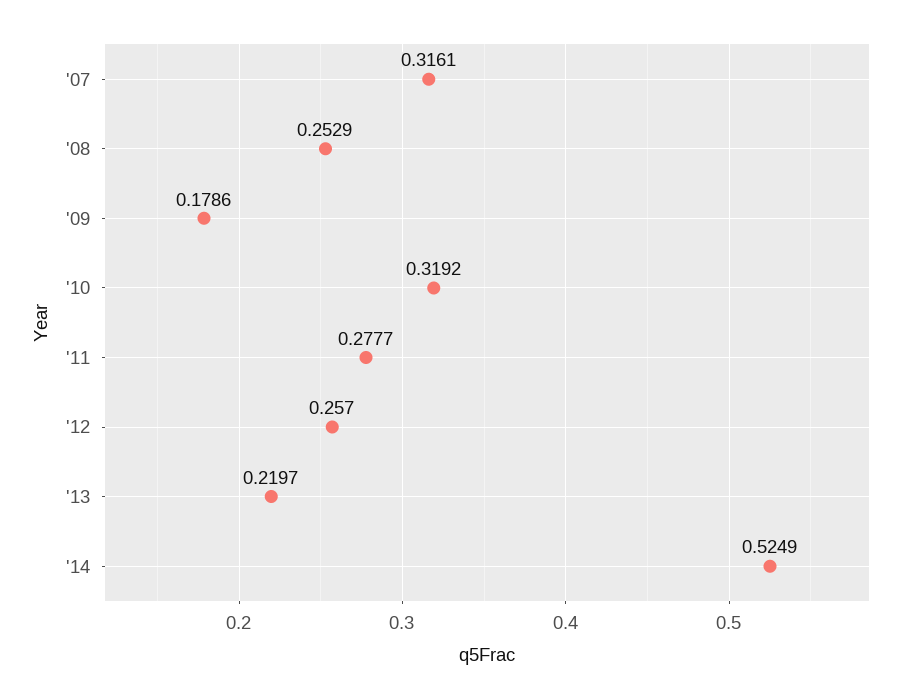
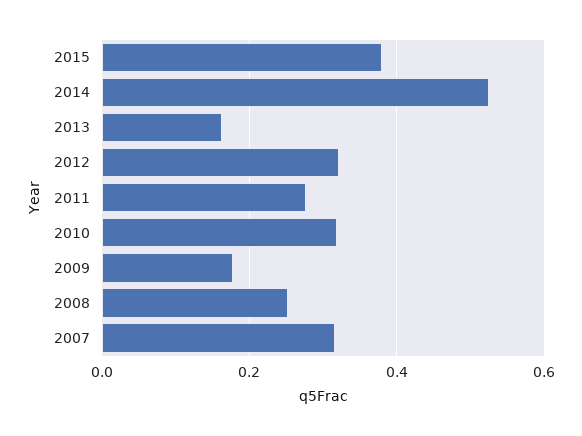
'12: 0.257 -> 0.32
'13: 0.2197 -> 0.16
2015: none -> 0.38

